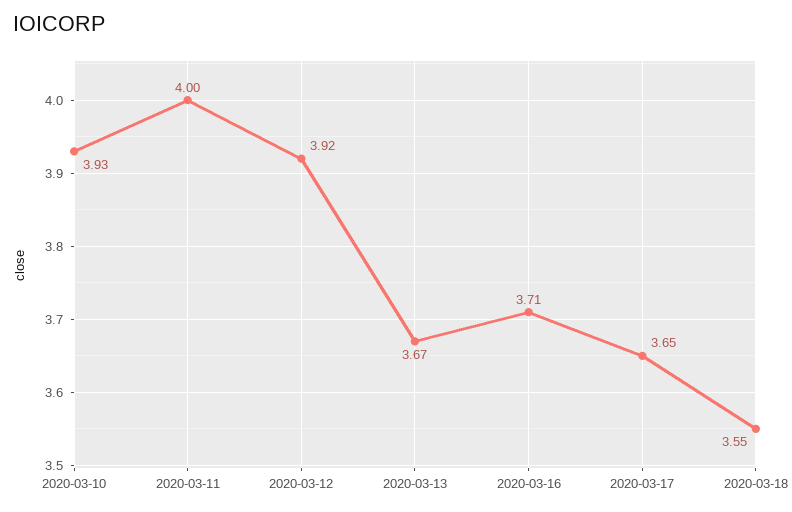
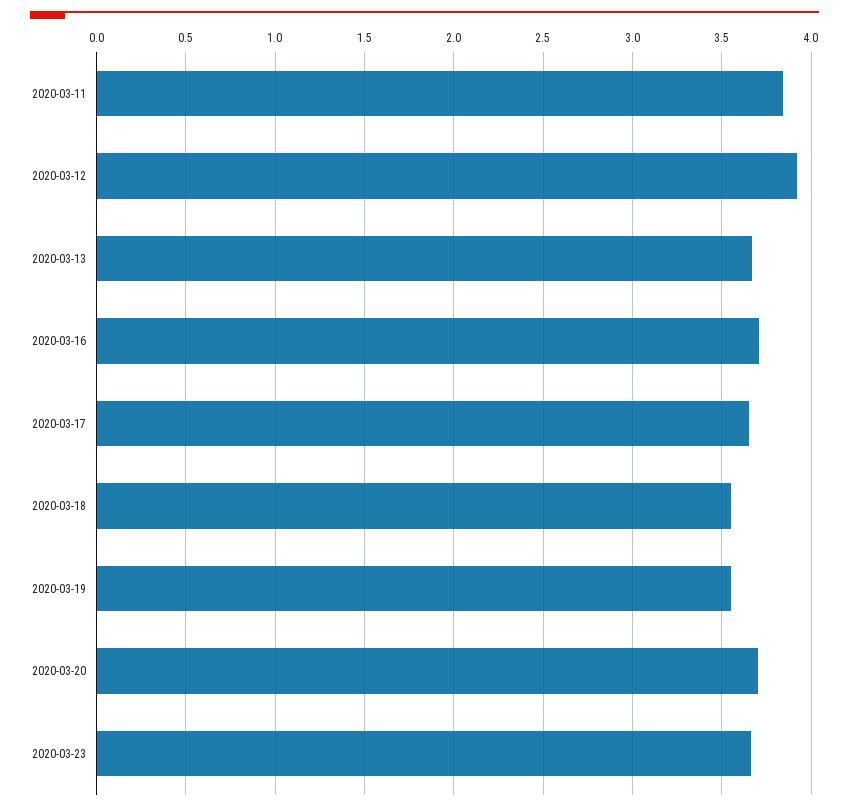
2020-03-10: 3.93 -> none
2020-03-11: 4 -> 3.85
2020-03-19: none -> 3.55
2020-03-20: none -> 3.7
2020-03-23: none -> 3.65

